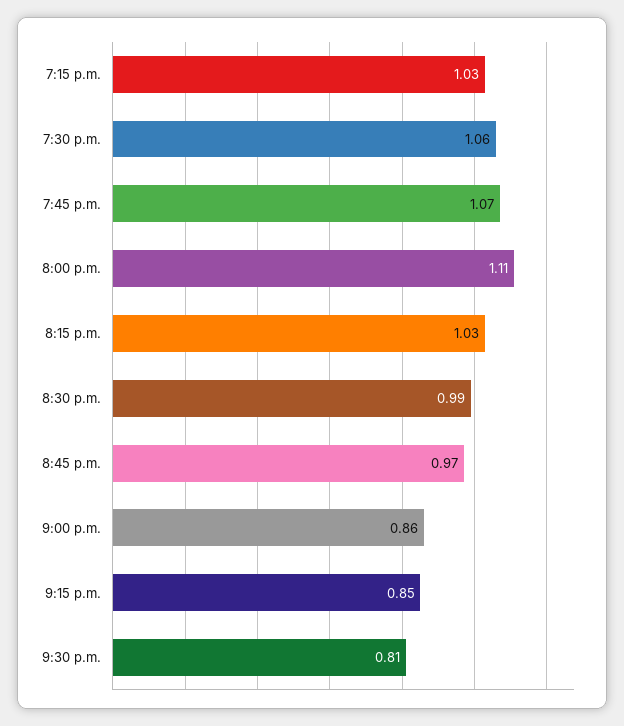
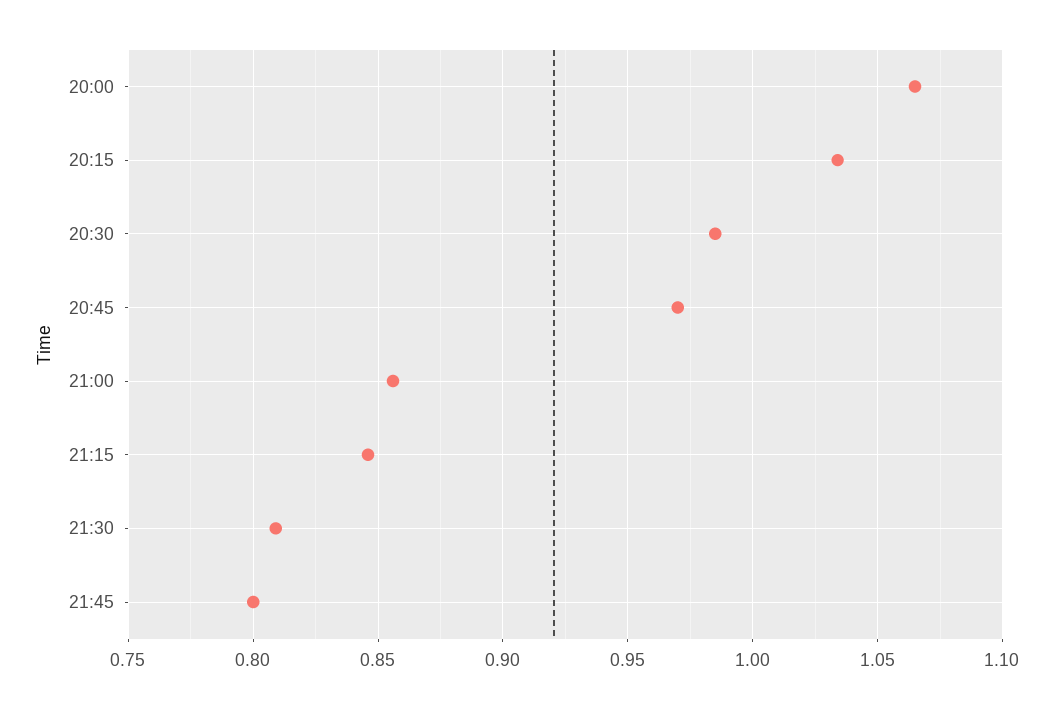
7:15 p.m.: 1.03 -> none
7:30 p.m.: 1.06 -> none
7:45 p.m.: 1.07 -> none
8:00 p.m.: 1.11 -> 1.065
21:45: none -> 0.8

